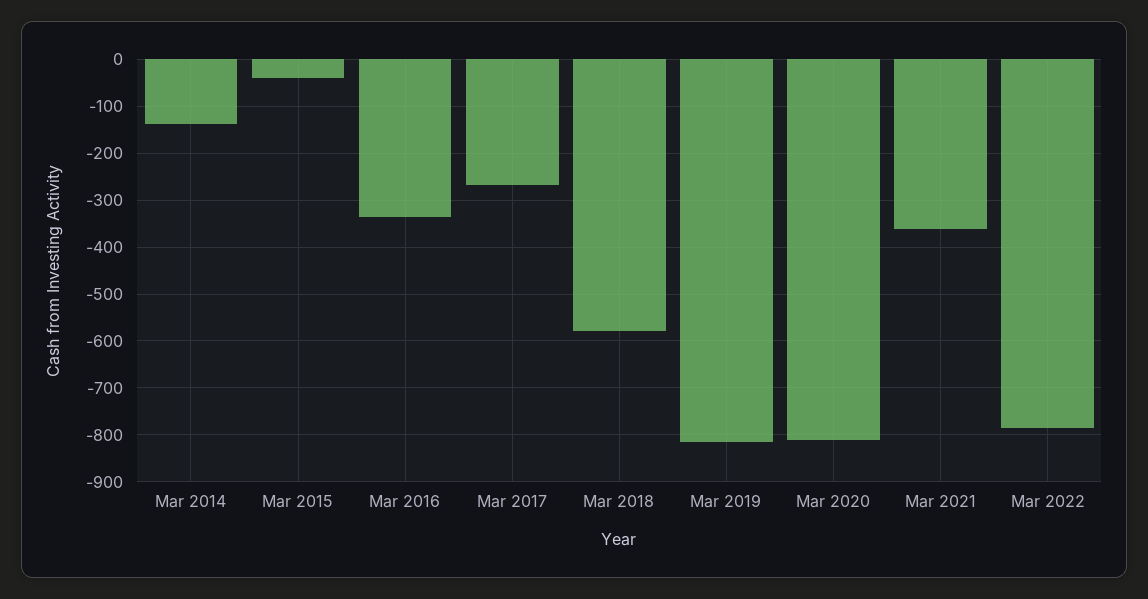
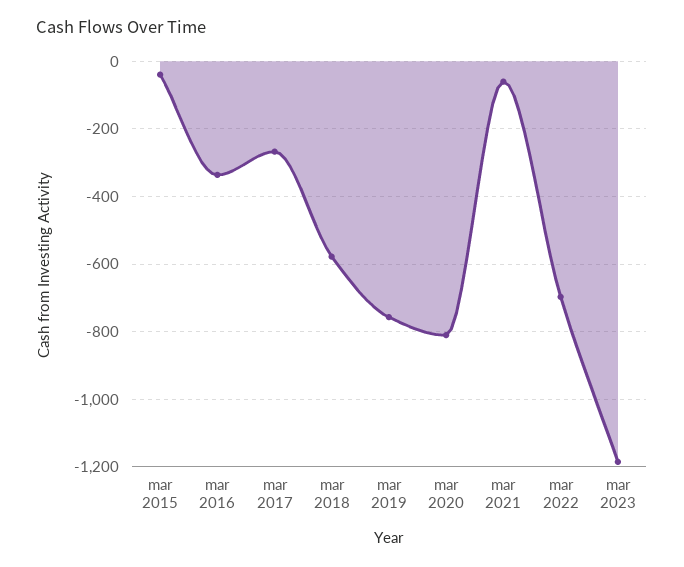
Mar 2014: -140 -> none
Mar 2019: -820 -> -760
Mar 2021: -360 -> -60
Mar 2022: -780 -> -700
mar 2023: none -> -1180

